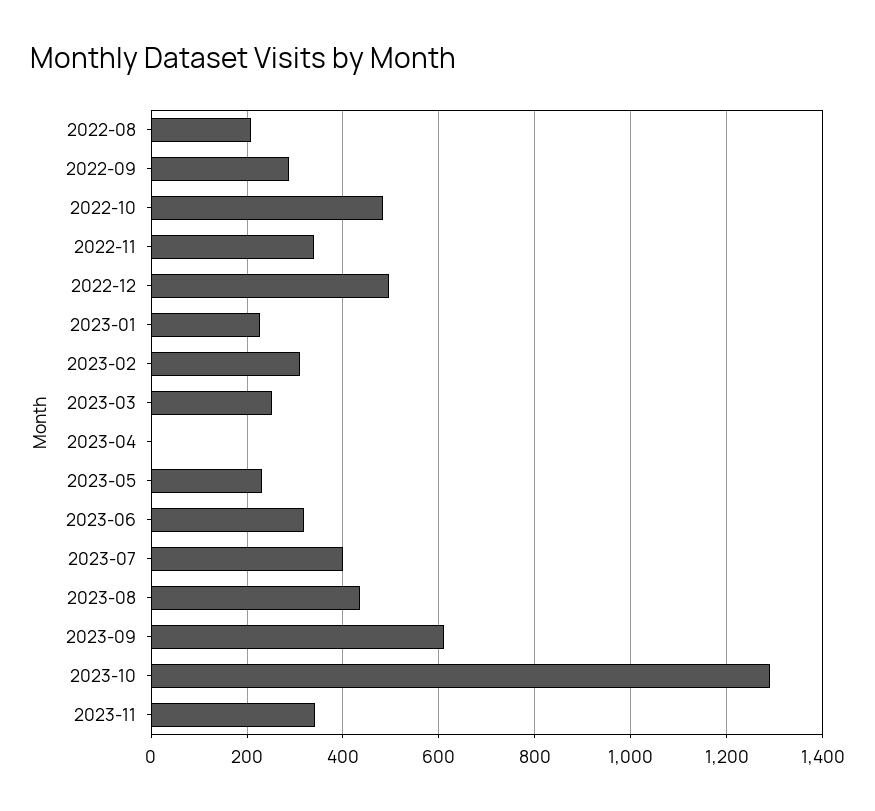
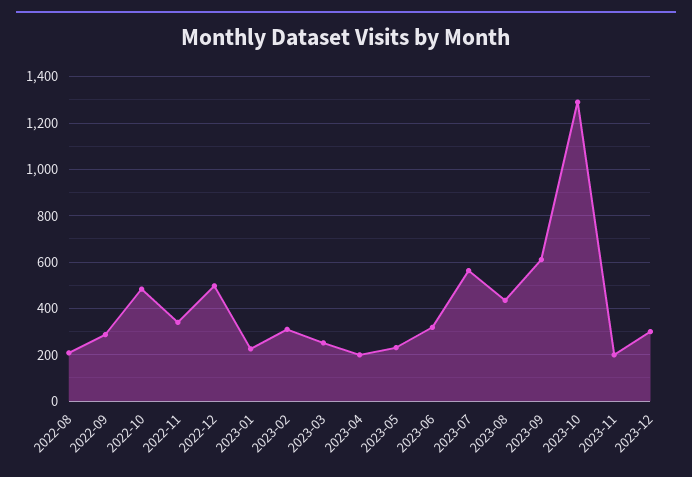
2023-04: 0 -> 200
2023-07: 400 -> 550
2023-11: 340 -> 200
2023-12: none -> 300

